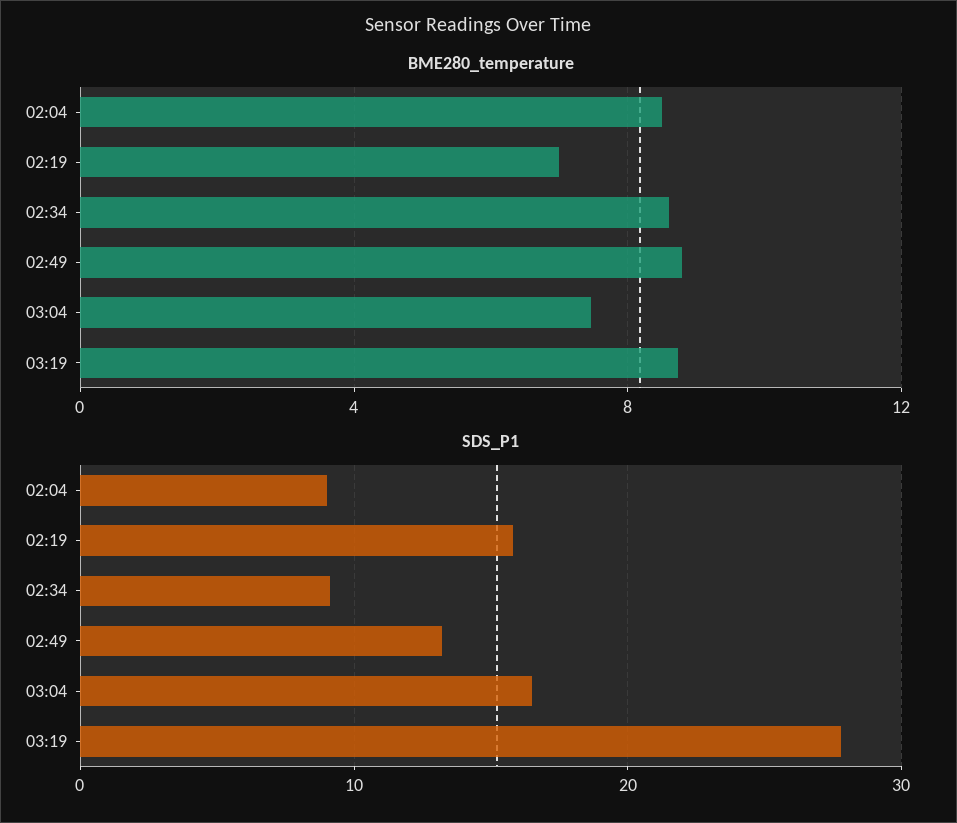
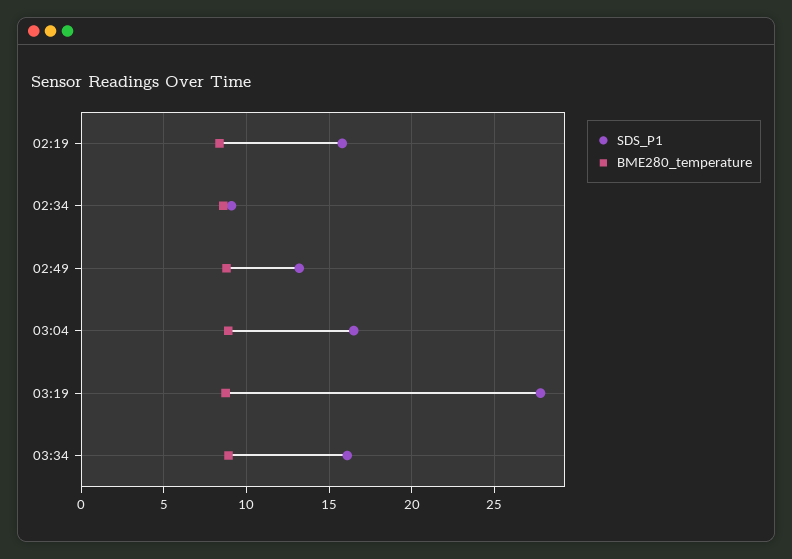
BME280_temperature, 02:04: 8.5 -> none
BME280_temperature, 02:19: 7 -> 8.5
BME280_temperature, 03:04: 7.5 -> 9
SDS_P1, 02:04: 9 -> none
SDS_P1, 03:34: none -> 16
BME280_temperature, 03:34: none -> 9

